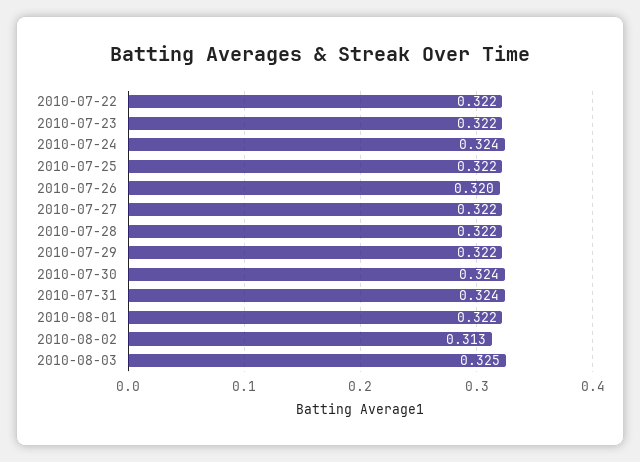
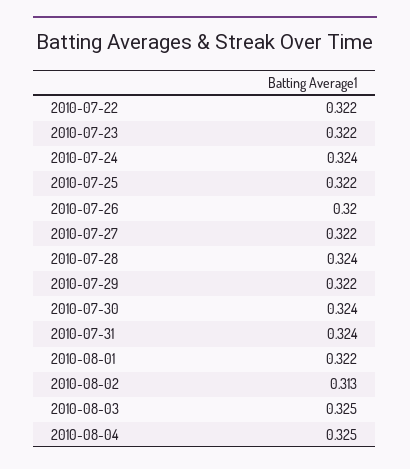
2010-07-28: 0.322 -> 0.324
2010-08-04: none -> 0.325

